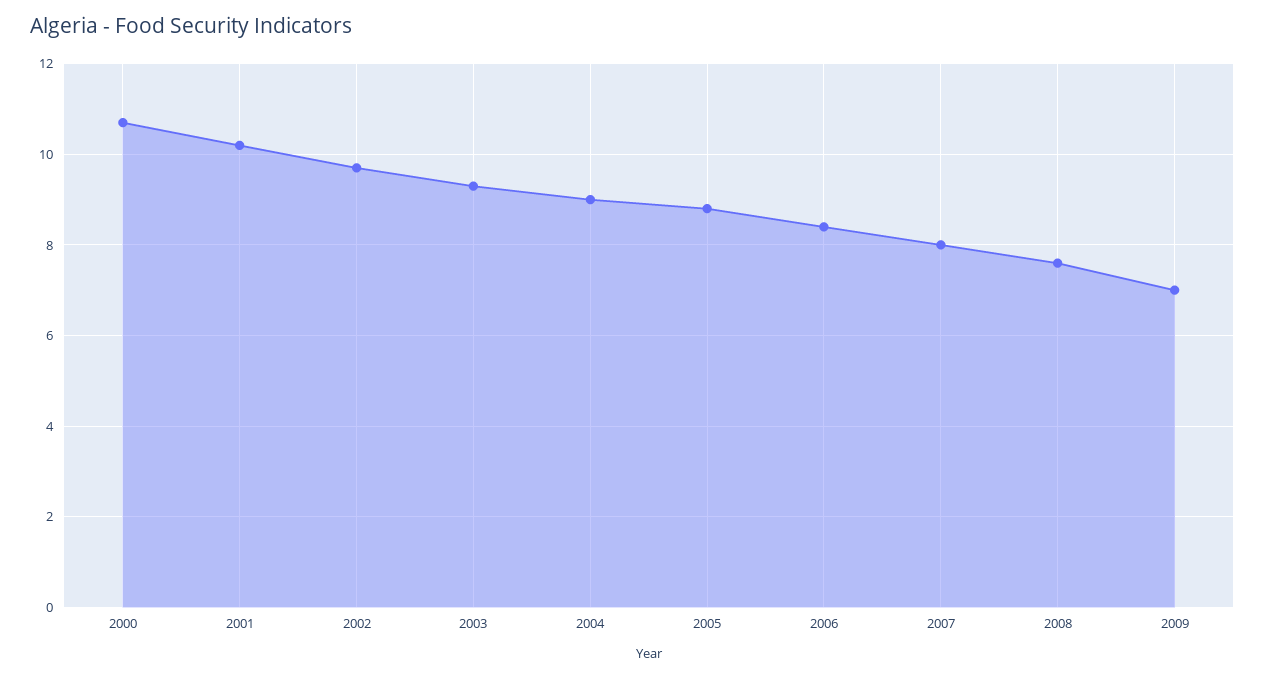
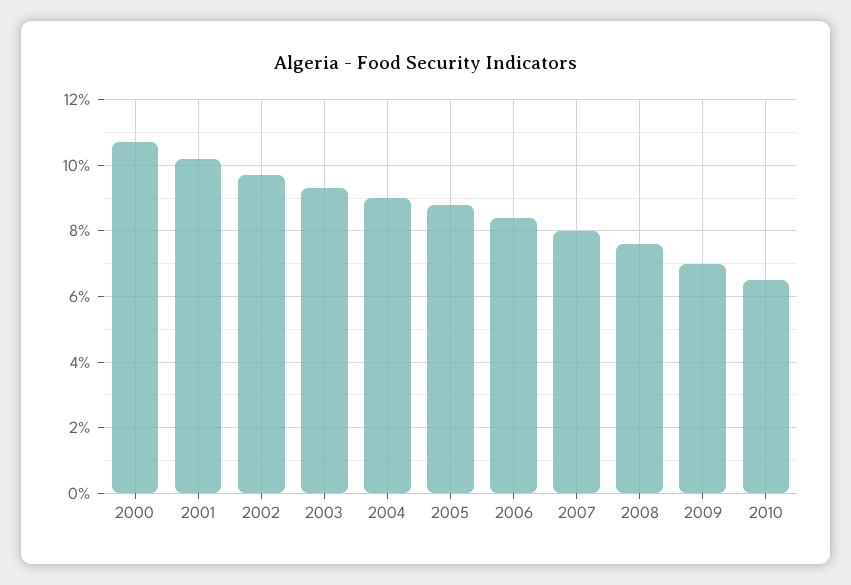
2010: none -> 6.5

